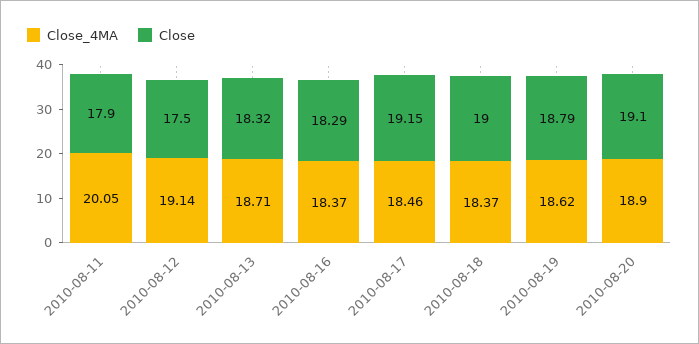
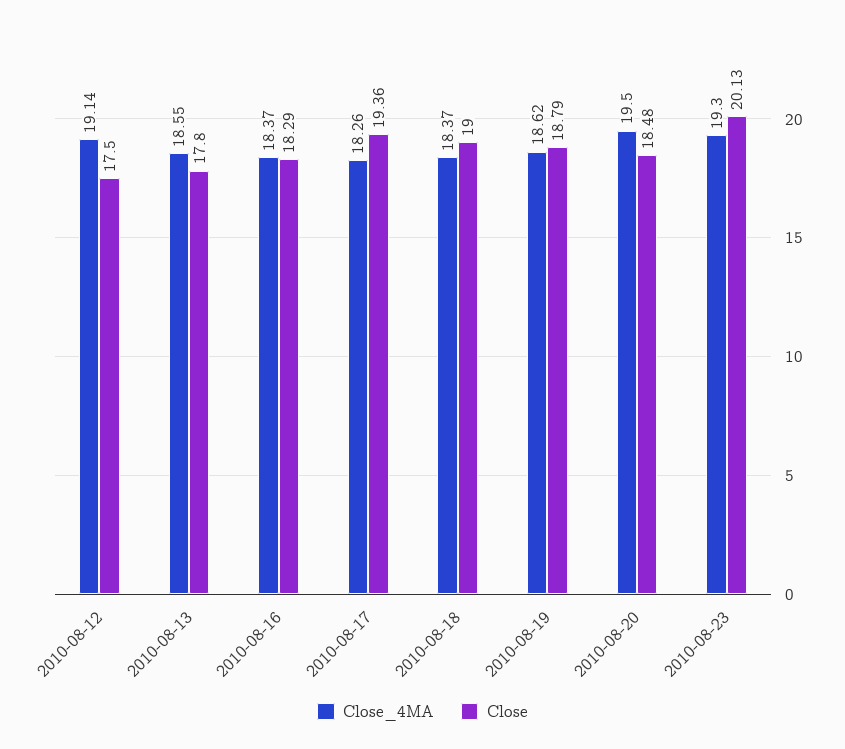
Close_4MA, 2010-08-11: 20.05 -> none
Close, 2010-08-11: 17.9 -> none
Close_4MA, 2010-08-13: 18.71 -> 18.55
Close, 2010-08-13: 18.32 -> 17.8
Close_4MA, 2010-08-17: 18.46 -> 18.26
Close, 2010-08-17: 19.15 -> 19.36
Close_4MA, 2010-08-20: 18.9 -> 19.5
Close, 2010-08-20: 19.1 -> 18.48
Close_4MA, 2010-08-23: none -> 19.3
Close, 2010-08-23: none -> 20.13

